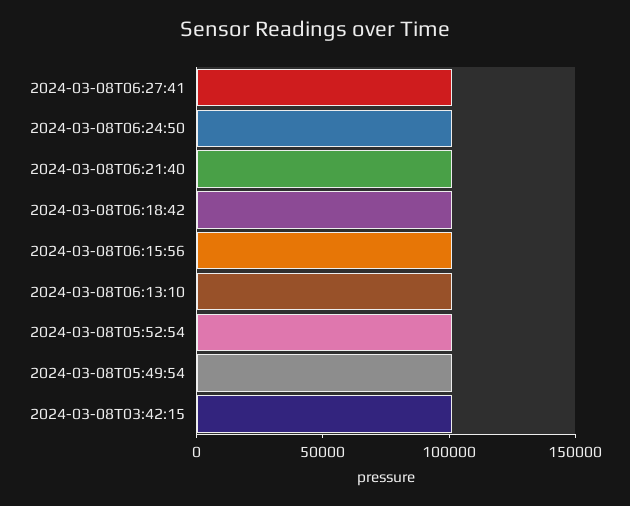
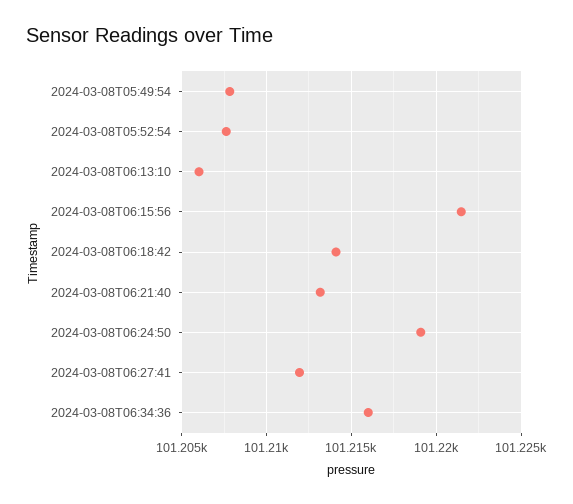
2024-03-08T03:42:15: 100000 -> none
2024-03-08T06:34:36: none -> 101216

